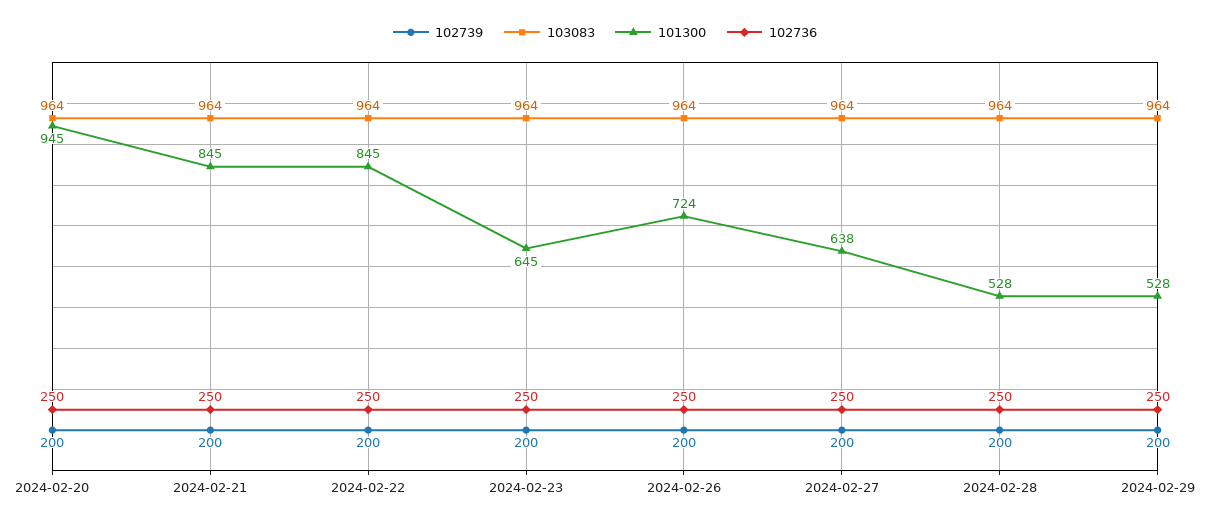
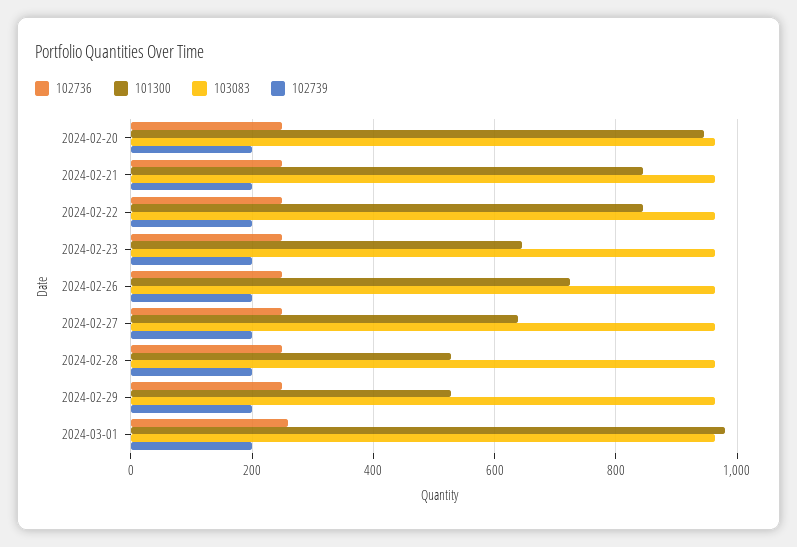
102736, 2024-03-01: none -> 260
101300, 2024-03-01: none -> 980
103083, 2024-03-01: none -> 960
102739, 2024-03-01: none -> 200

